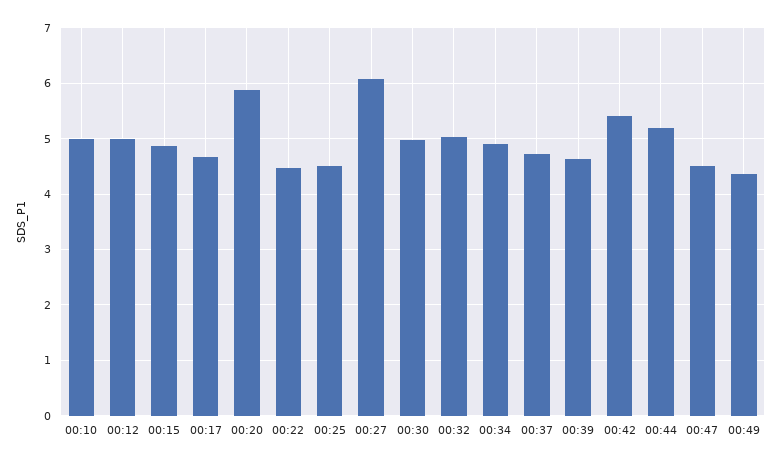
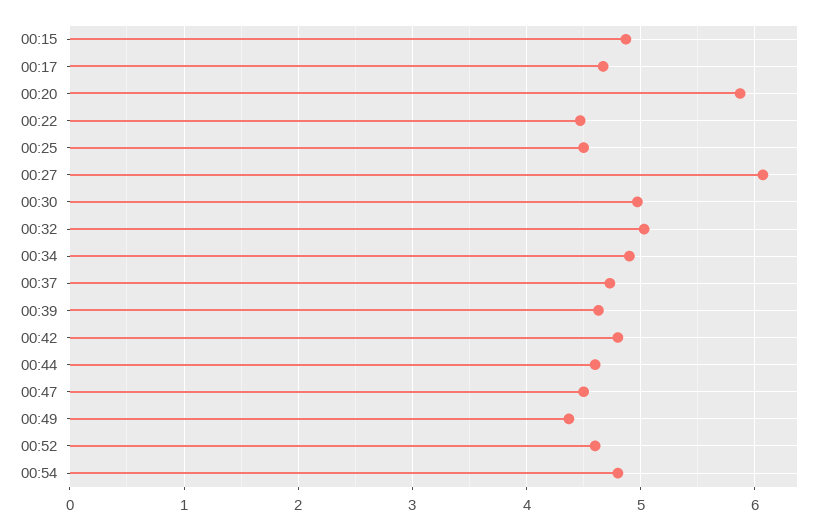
00:10: 5 -> none
00:12: 5 -> none
00:42: 5.4 -> 4.8
00:44: 5.2 -> 4.6
00:52: none -> 4.6
00:54: none -> 4.8

